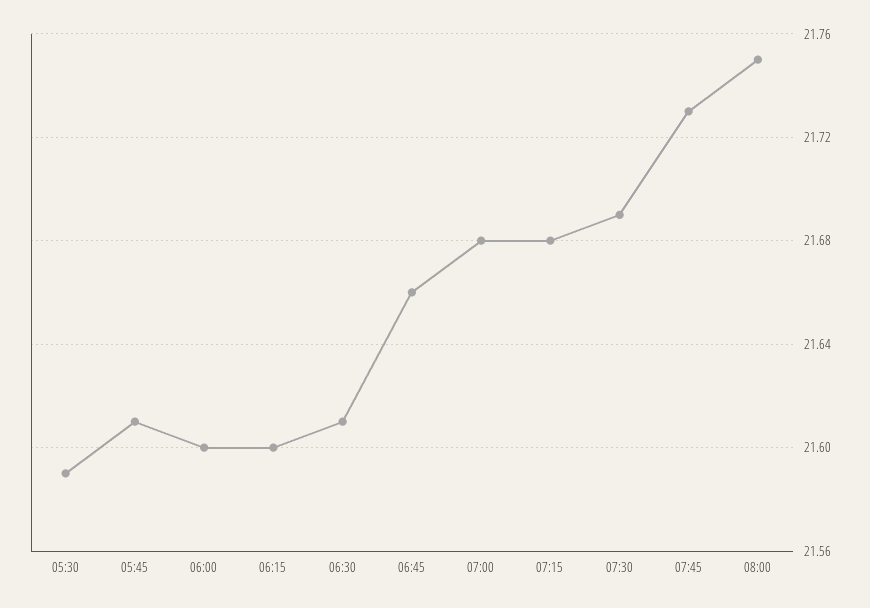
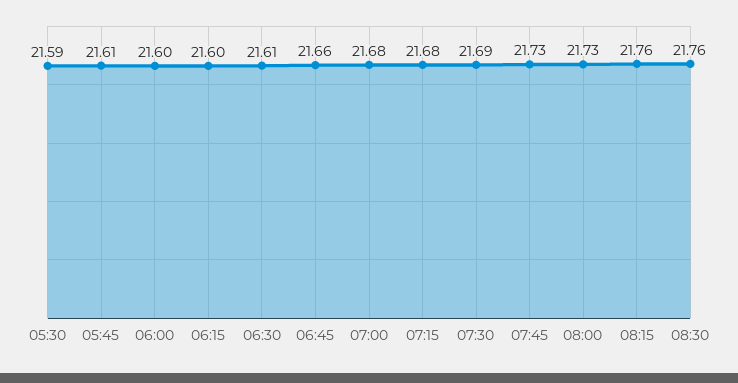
08:00: 21.75 -> 21.73
08:15: none -> 21.76
08:30: none -> 21.76

